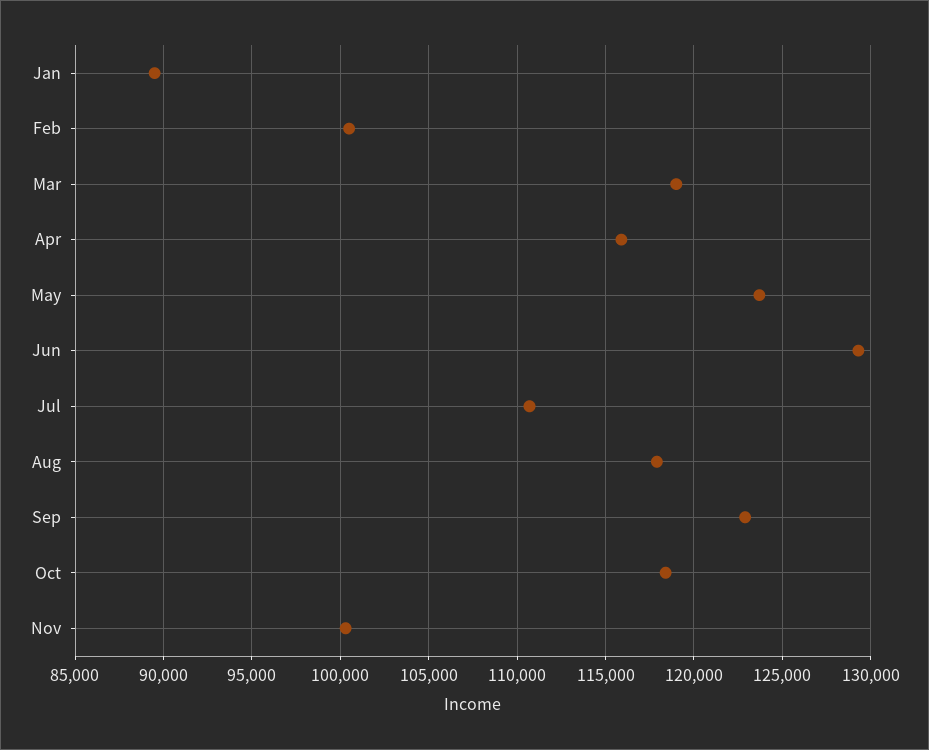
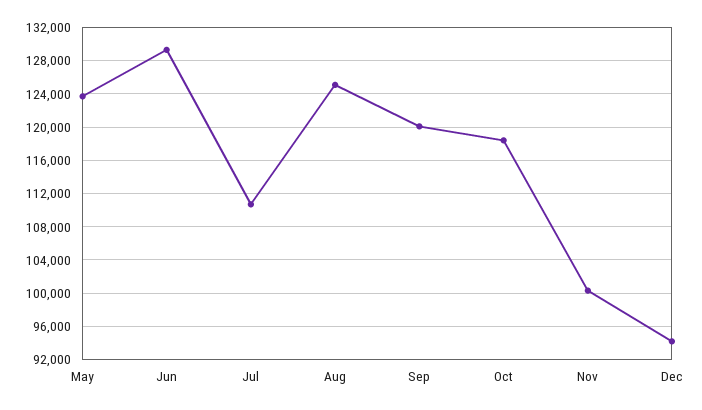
Jan: 89500 -> none
Feb: 100500 -> none
Mar: 119000 -> none
Apr: 116000 -> none
Aug: 118000 -> 125000
Sep: 123000 -> 120000
Dec: none -> 94000

